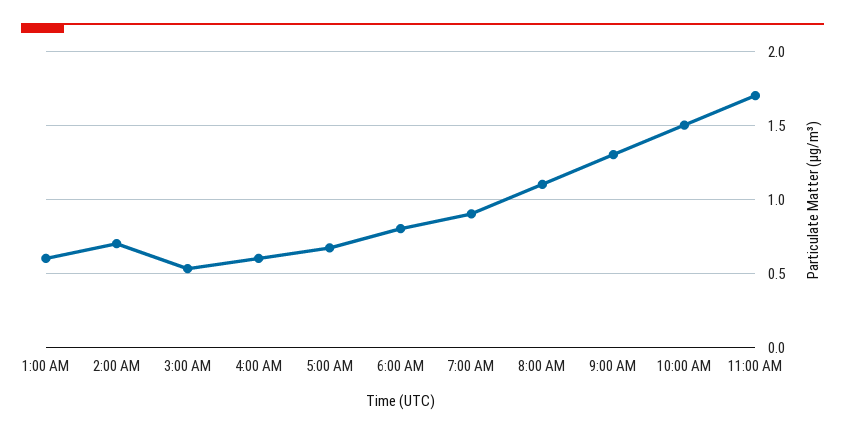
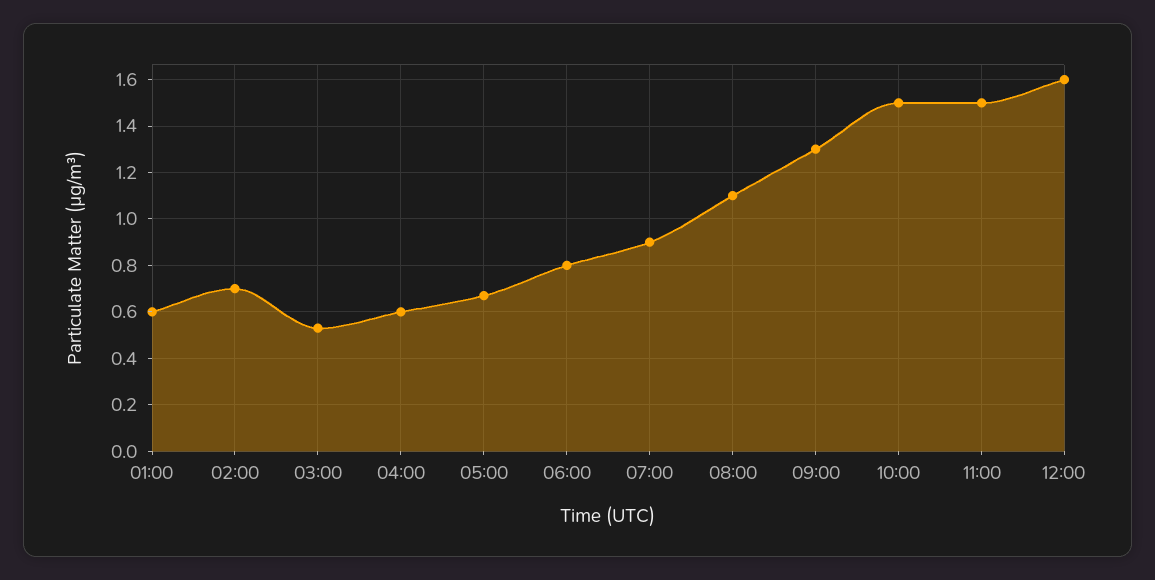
11:00 AM: 1.7 -> 1.5
12:00: none -> 1.6

